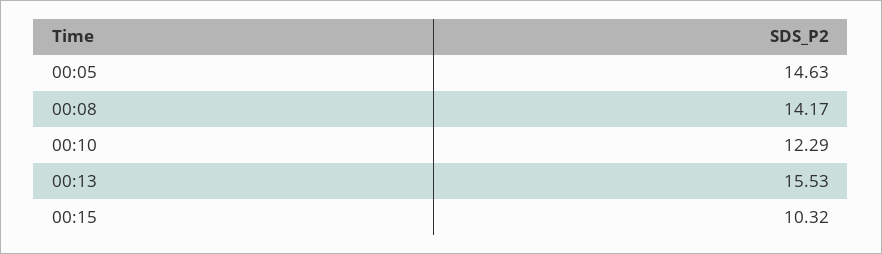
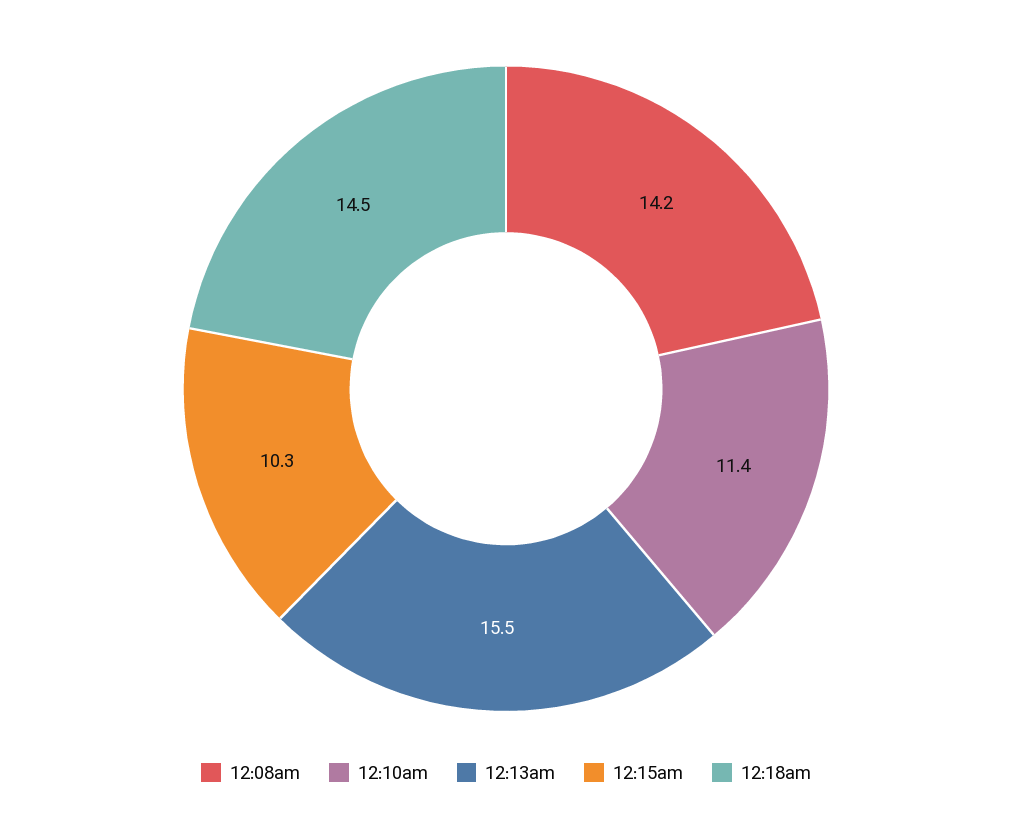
00:05: 14.63 -> none
00:10: 12.29 -> 11.4
12:18am: none -> 14.5

